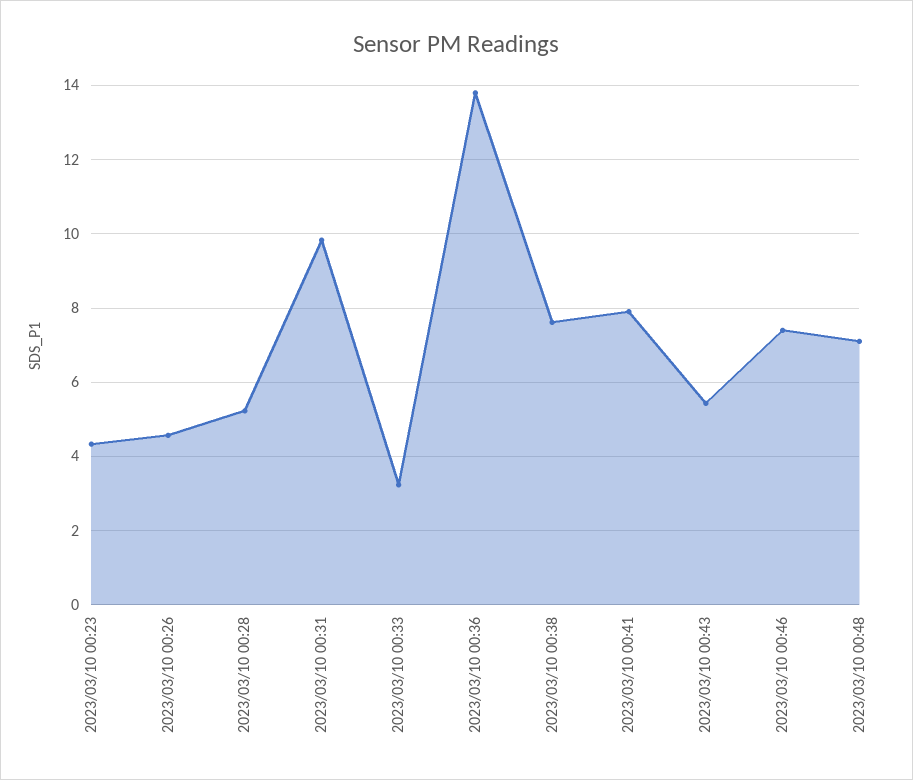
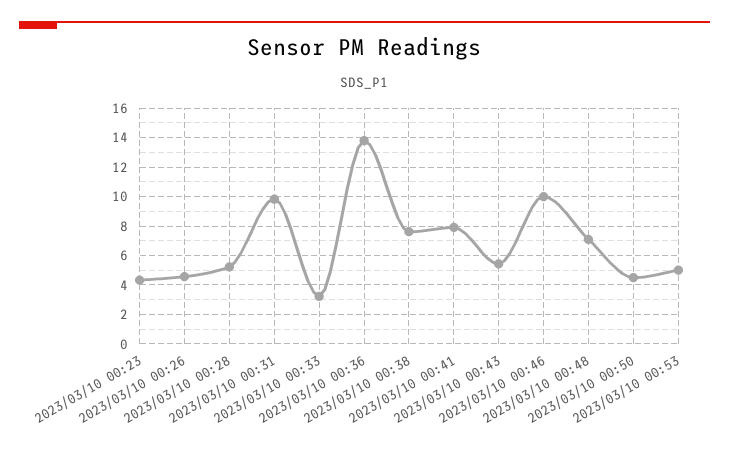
2023/03/10 00:46: 7.4 -> 10
2023/03/10 00:50: none -> 4.5
2023/03/10 00:53: none -> 5

